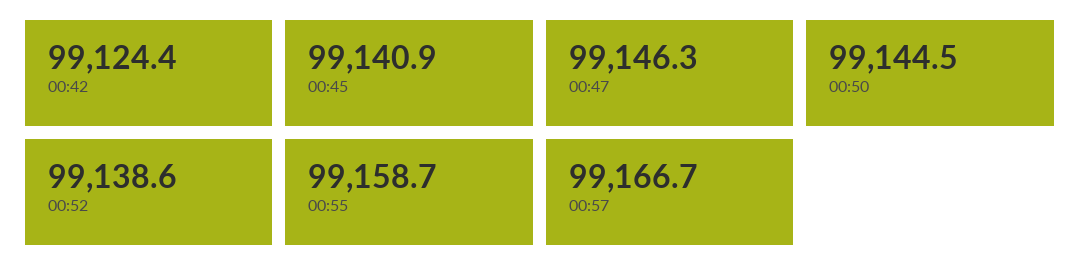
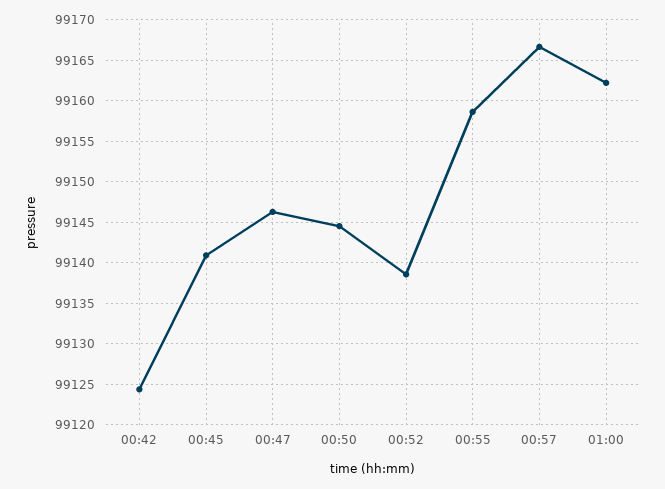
01:00: none -> 99162

